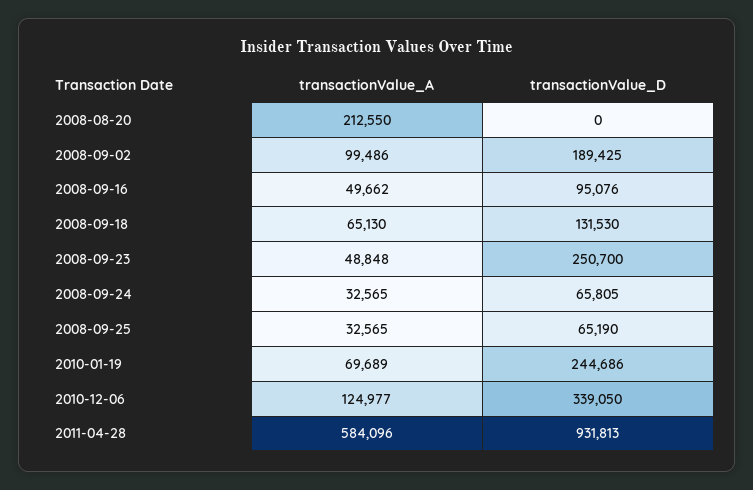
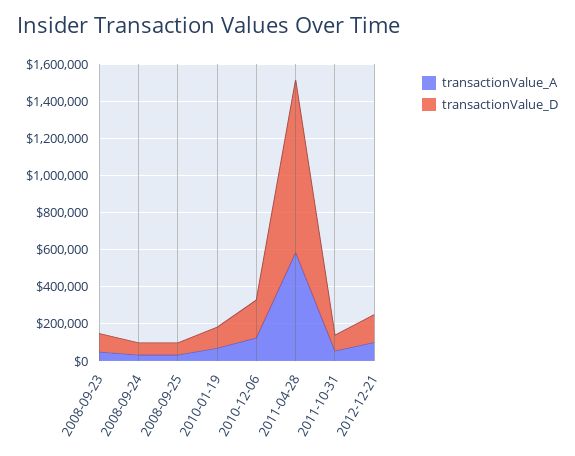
transactionValue_A, 2008-08-20: 212550 -> none
transactionValue_D, 2008-08-20: 0 -> none
transactionValue_A, 2008-09-02: 99486 -> none
transactionValue_D, 2008-09-02: 189425 -> none
transactionValue_A, 2008-09-16: 49662 -> none
transactionValue_D, 2008-09-16: 95076 -> none
transactionValue_A, 2008-09-18: 65130 -> none
transactionValue_D, 2008-09-18: 131530 -> none
transactionValue_D, 2008-09-23: 250700 -> 100000
transactionValue_D, 2010-01-19: 244686 -> 100000
transactionValue_D, 2010-12-06: 339050 -> 200000
transactionValue_A, 2011-10-31: none -> 50000
transactionValue_D, 2011-10-31: none -> 100000
transactionValue_A, 2012-12-21: none -> 100000
transactionValue_D, 2012-12-21: none -> 150000

